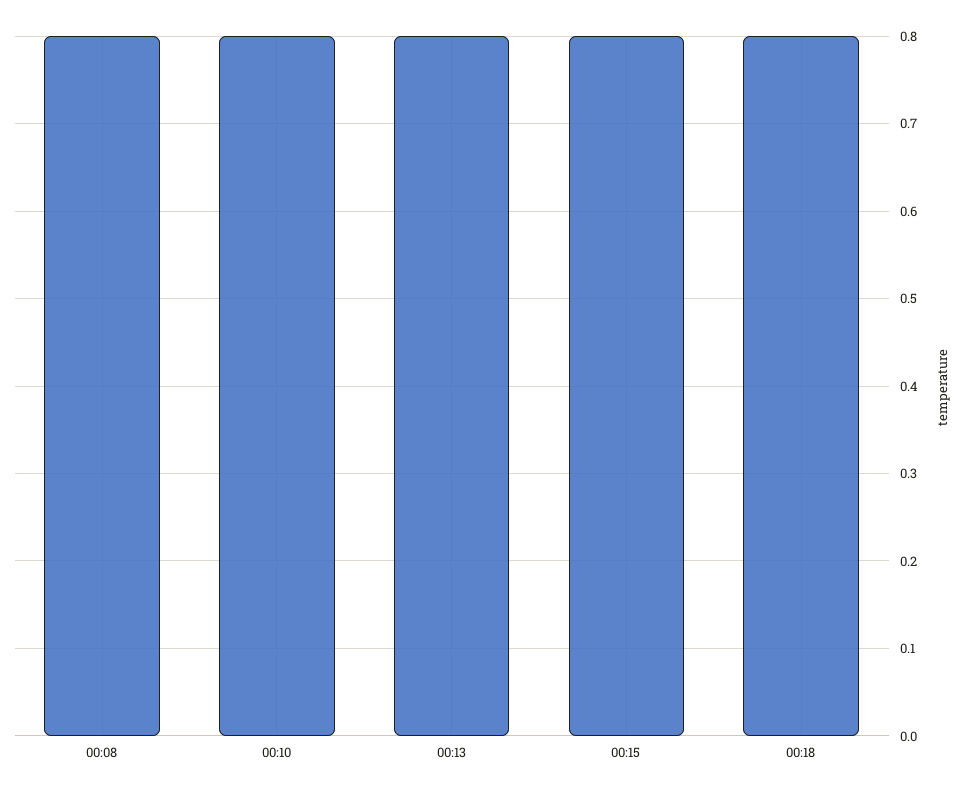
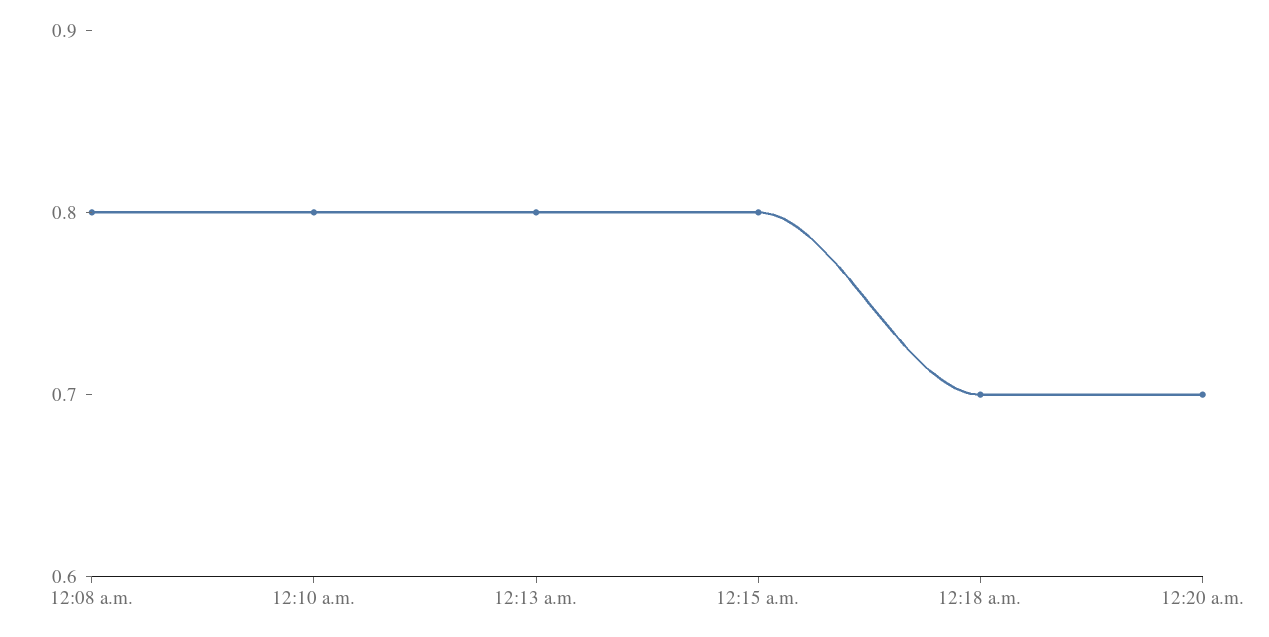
00:18: 0.8 -> 0.7
12:20 a.m.: none -> 0.7

